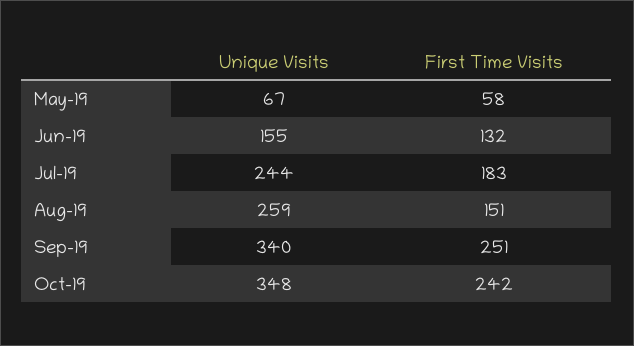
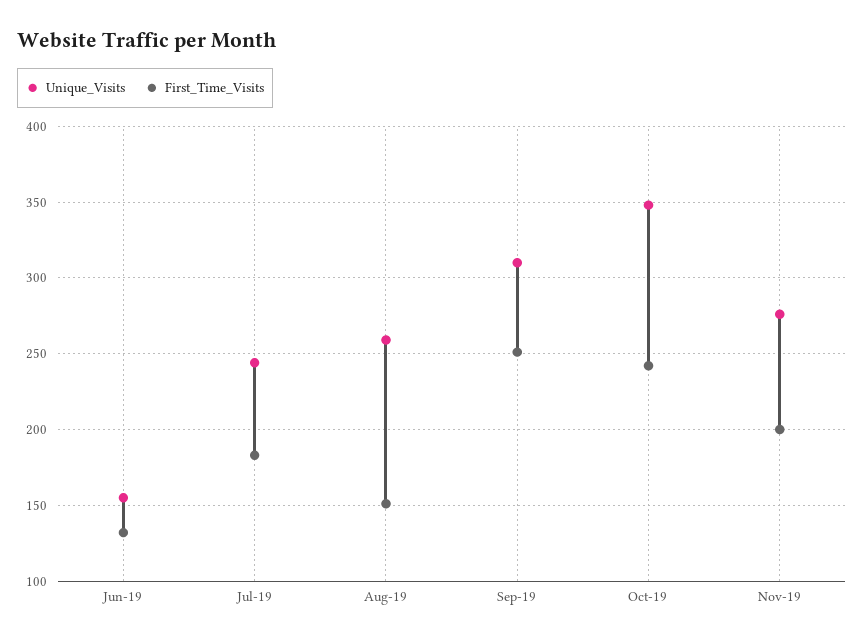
Unique Visits, May-19: 67 -> none
First Time Visits, May-19: 58 -> none
Unique Visits, Sep-19: 340 -> 310
Unique Visits, Nov-19: none -> 275
First Time Visits, Nov-19: none -> 200

